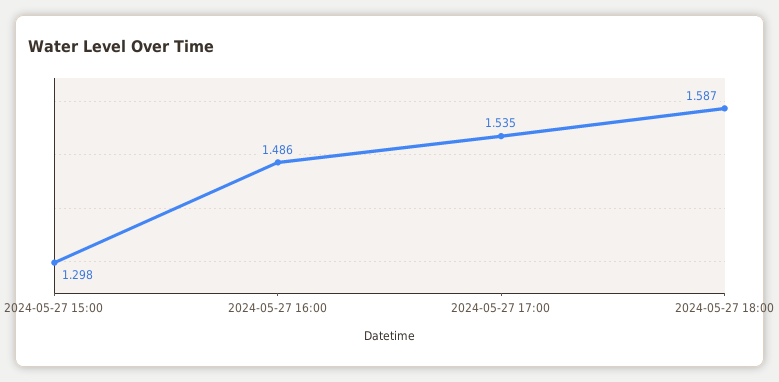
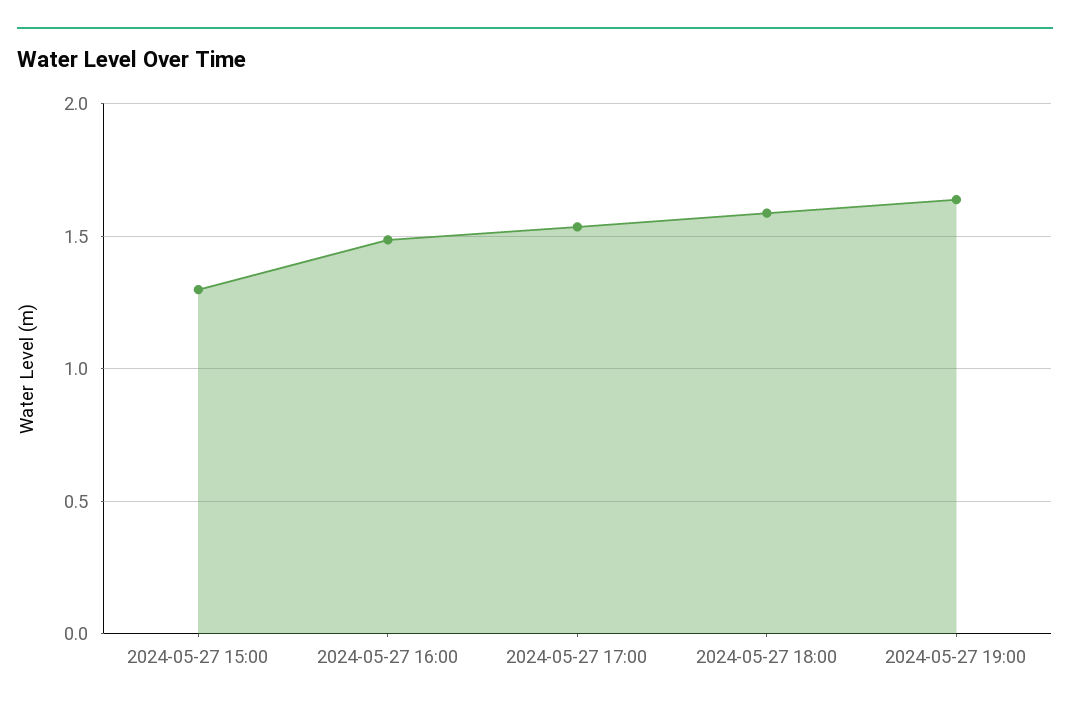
2024-05-27 19:00: none -> 1.65

